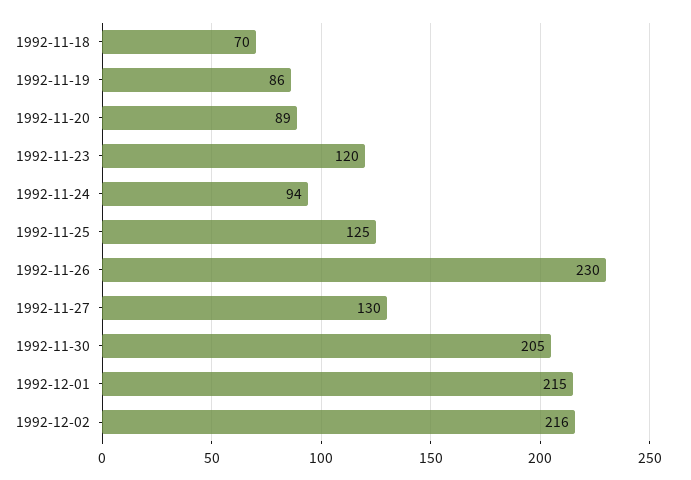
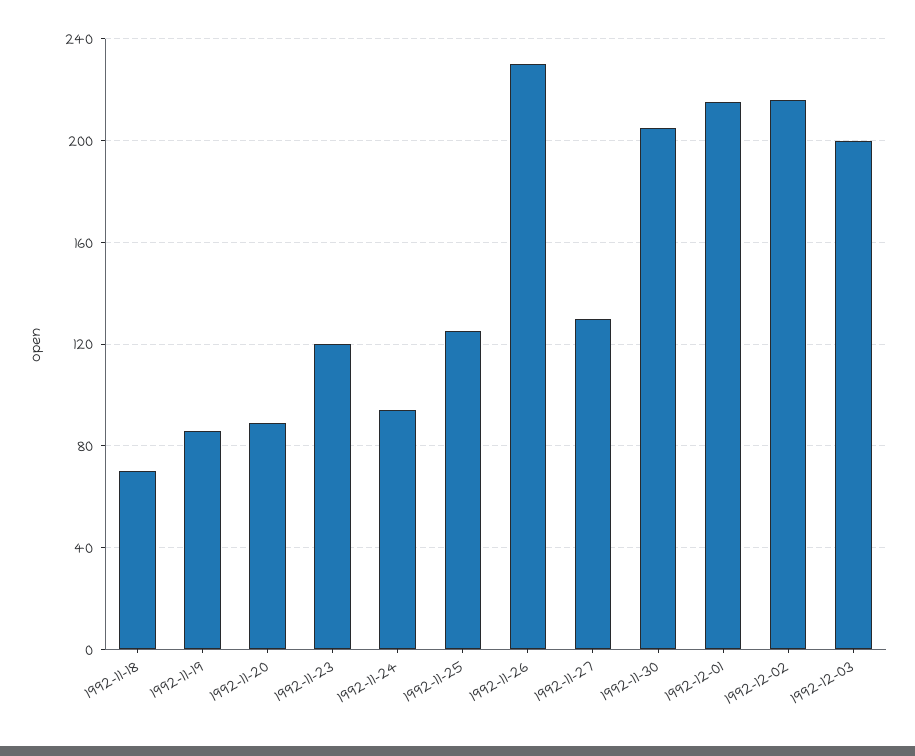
1992-12-03: none -> 200

